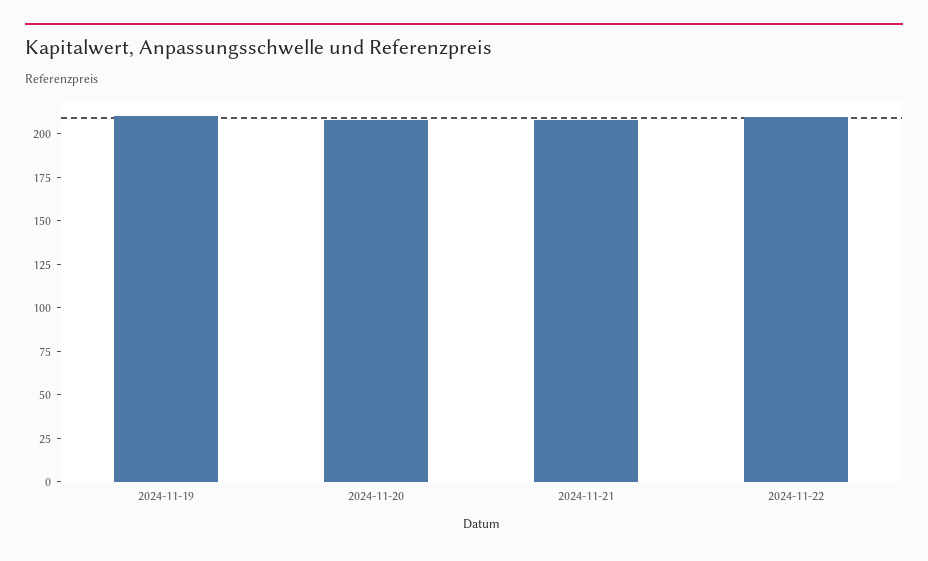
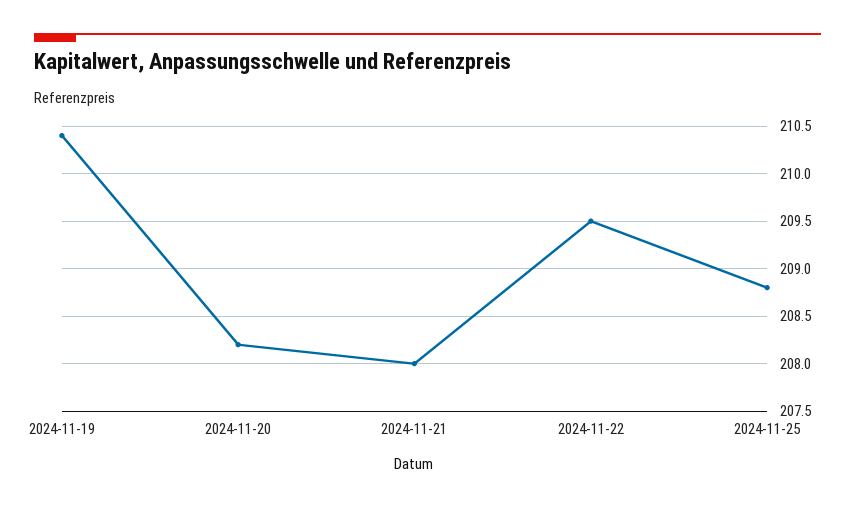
2024-11-25: none -> 208.8

